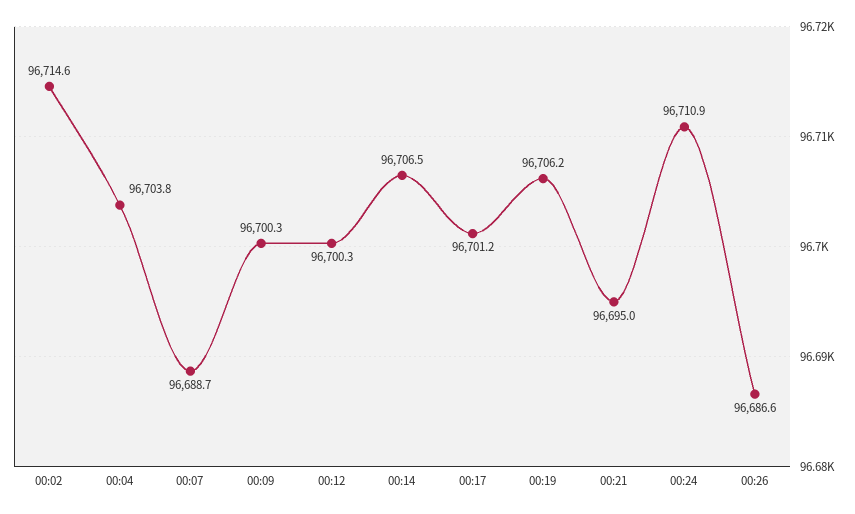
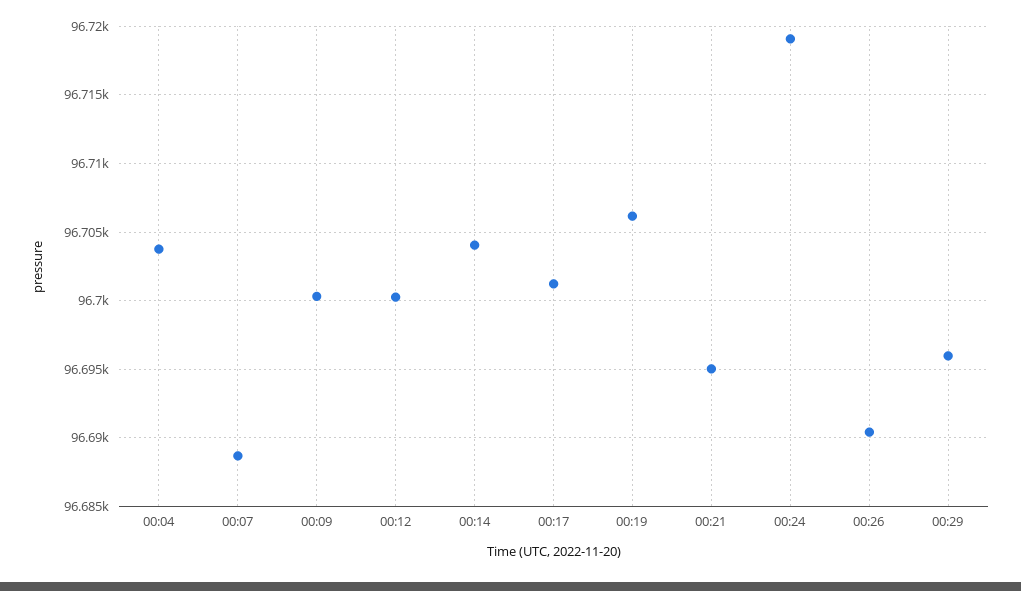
00:02: 96714.6 -> none
00:14: 96706.5 -> 96704
00:24: 96710.9 -> 96719
00:26: 96686.6 -> 96690.5
00:29: none -> 96696

